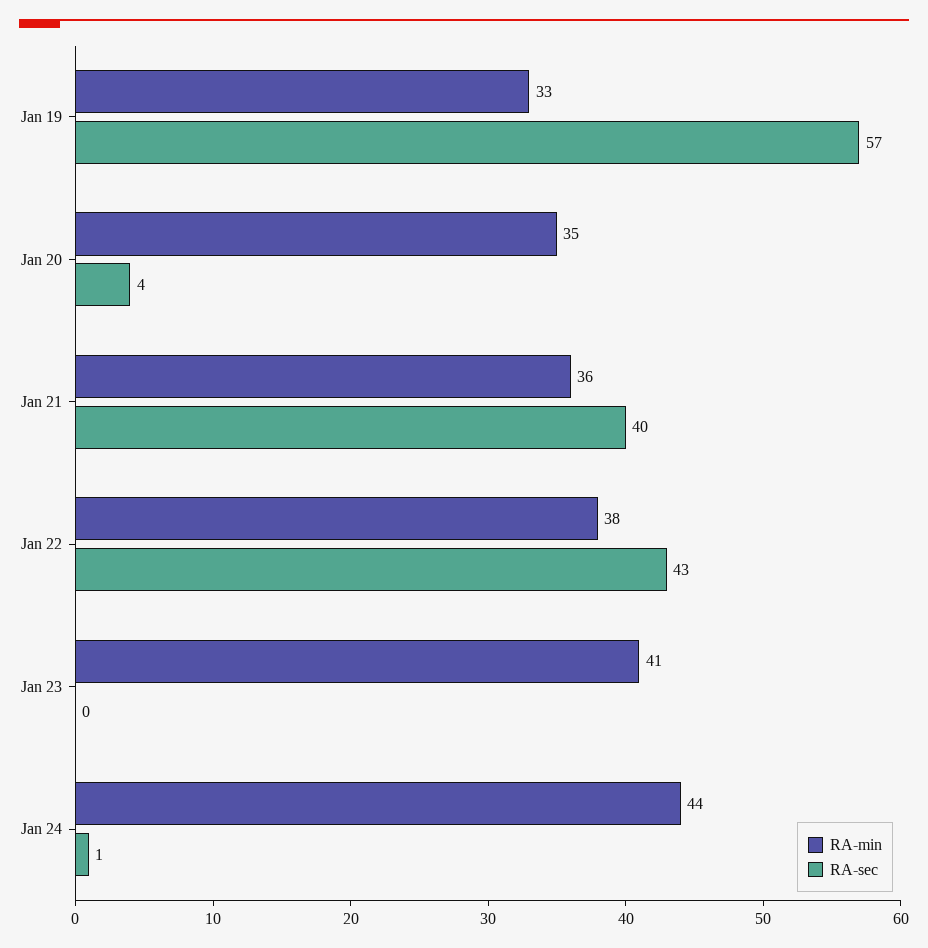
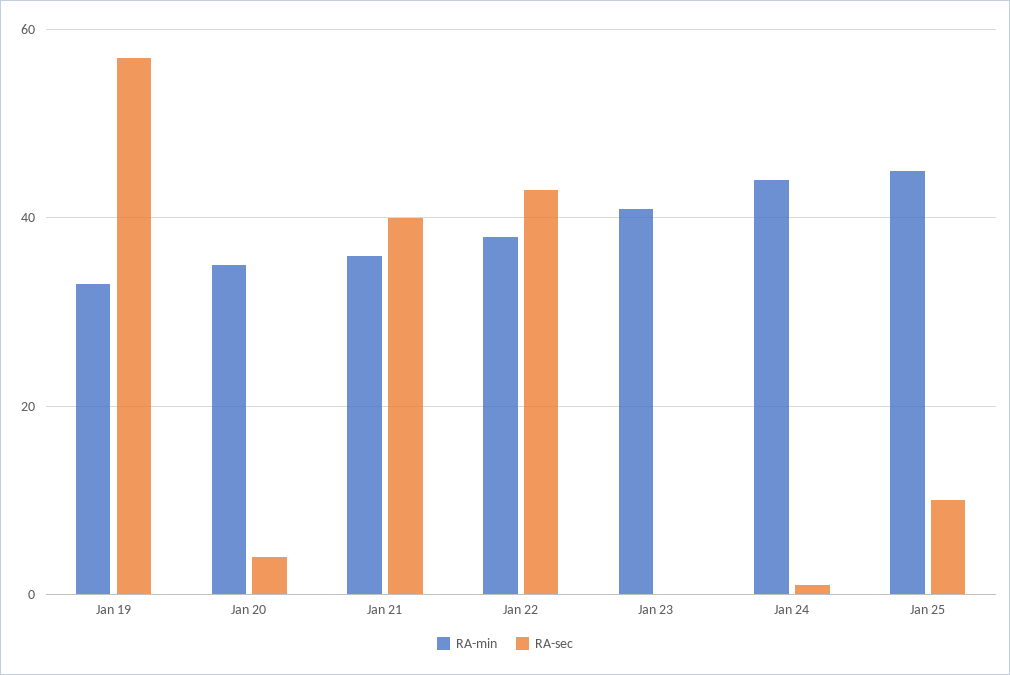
RA-min, Jan 25: none -> 45
RA-sec, Jan 25: none -> 10

